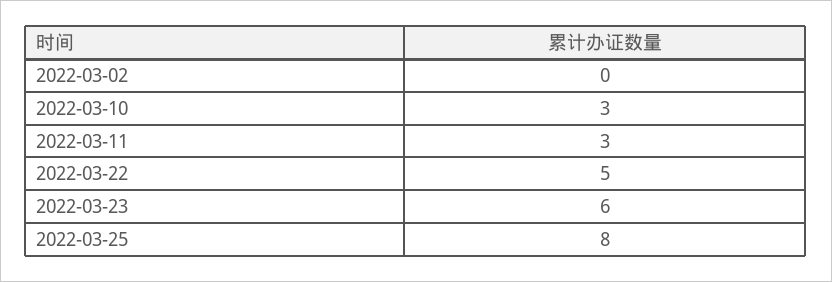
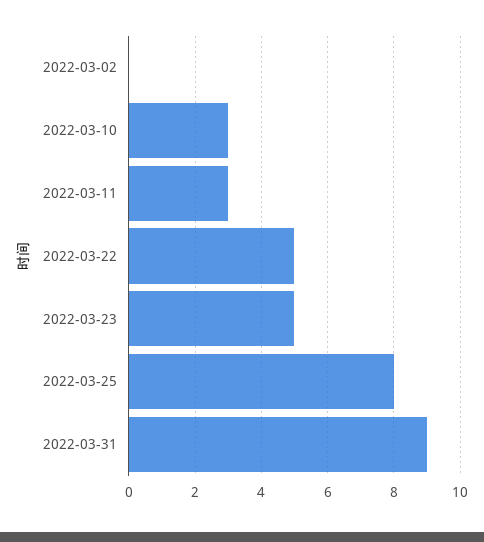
2022-03-23: 6 -> 5
2022-03-31: none -> 9

